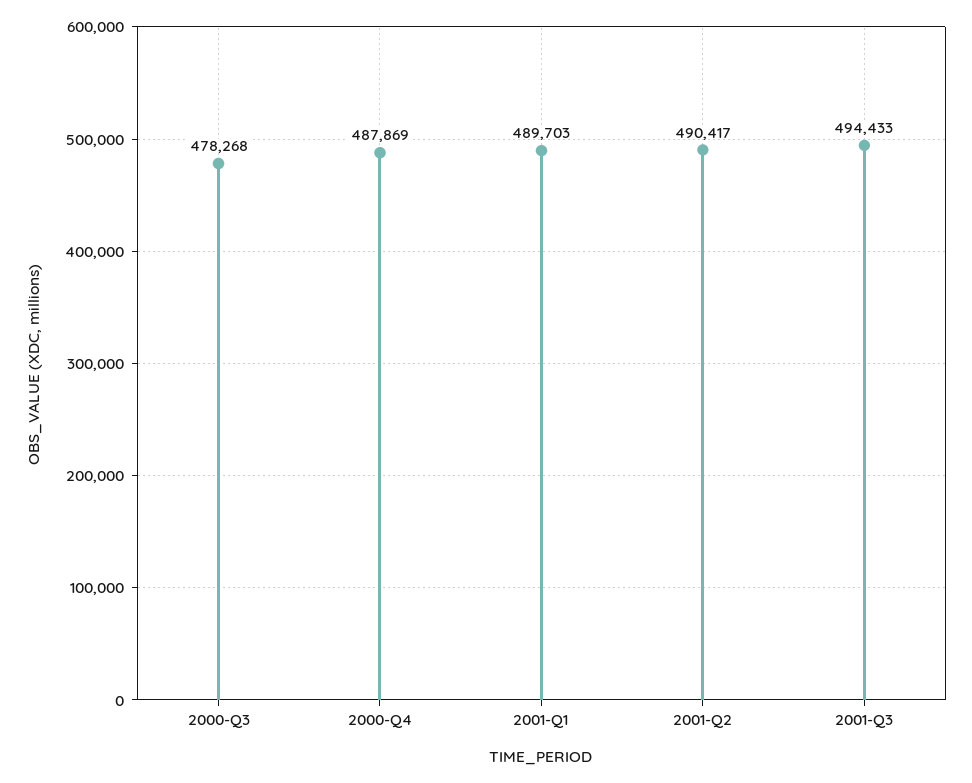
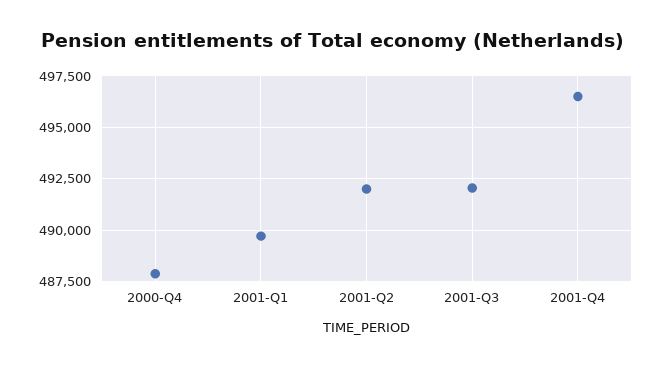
2000-Q3: 478268 -> none
2001-Q2: 490417 -> 492000
2001-Q3: 494433 -> 492000
2001-Q4: none -> 496500

